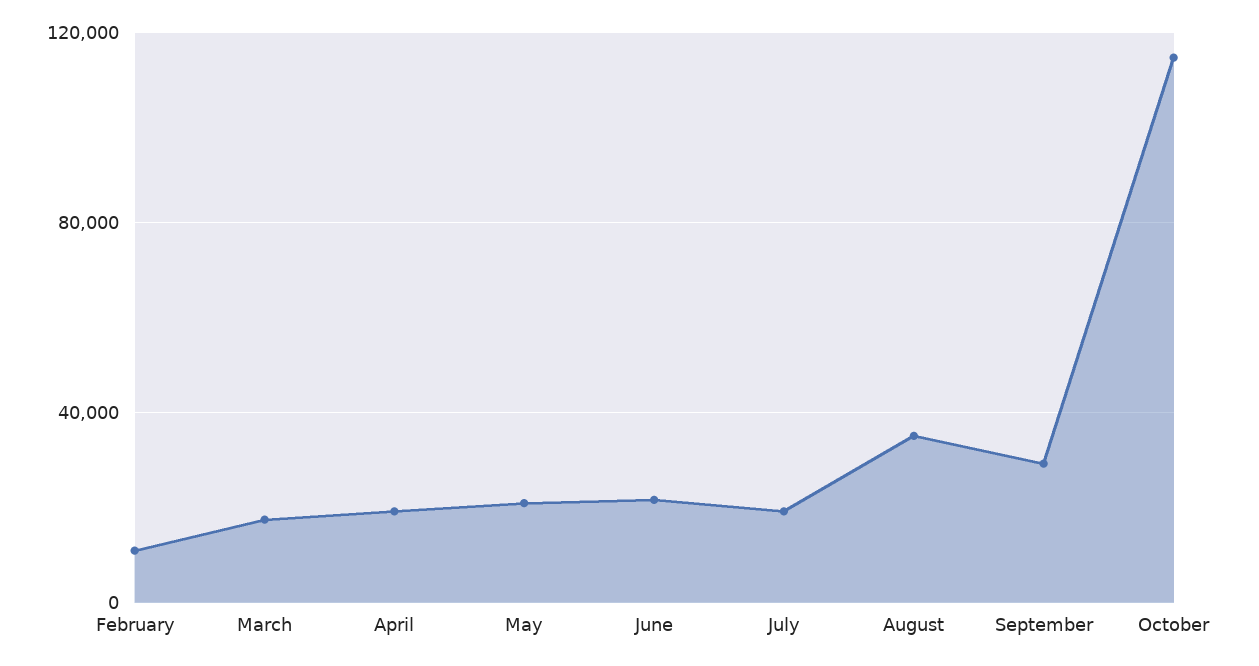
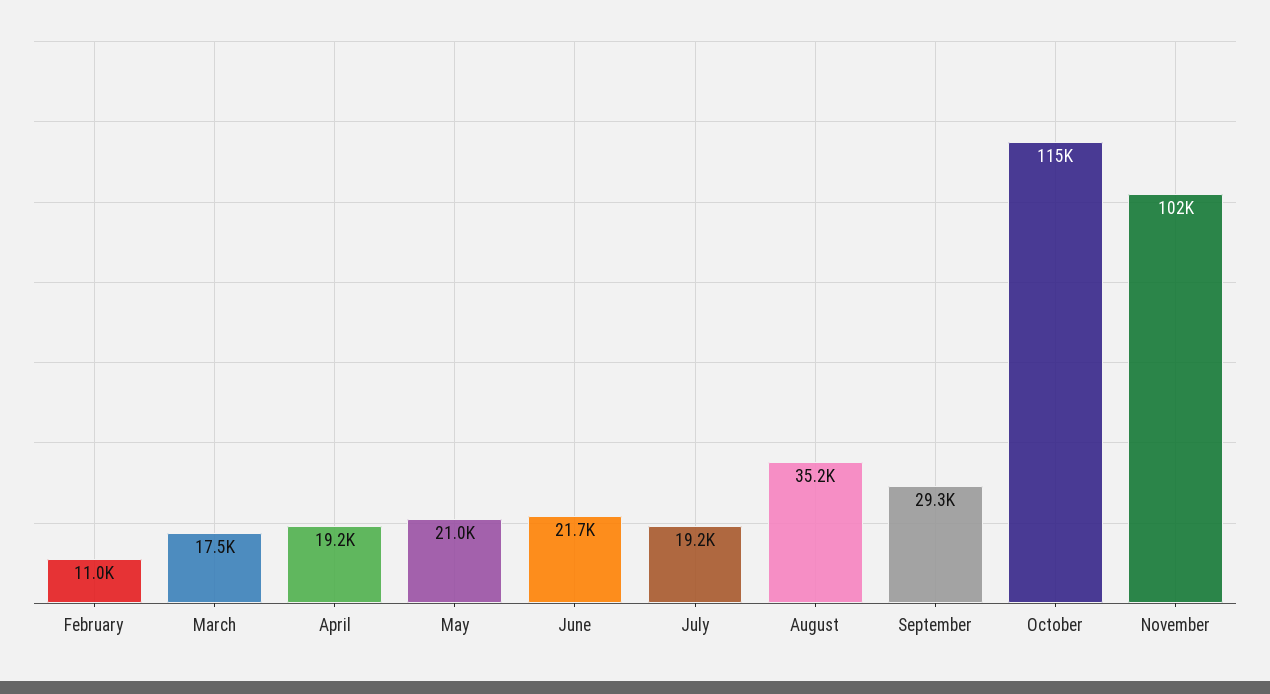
November: none -> 102000

